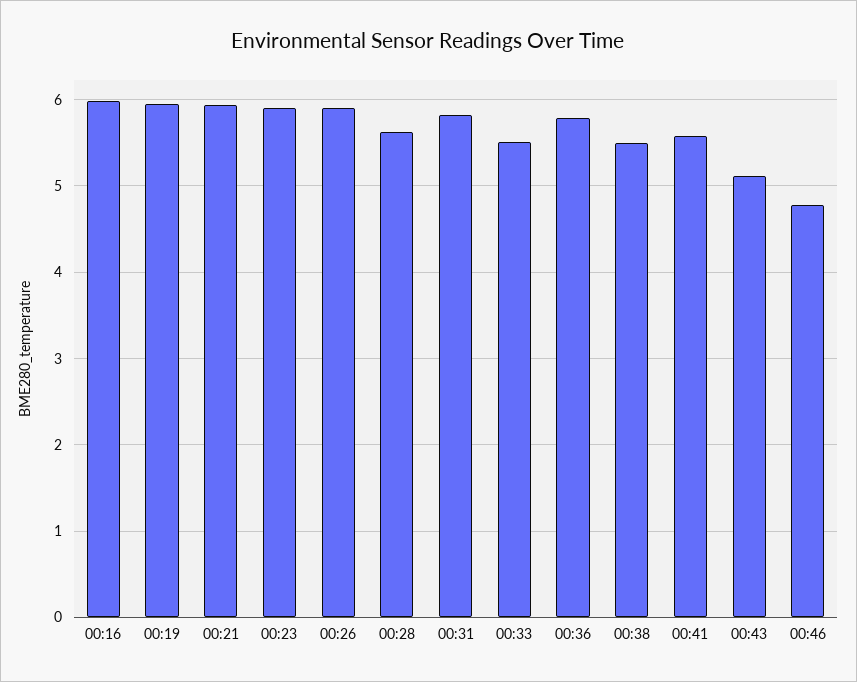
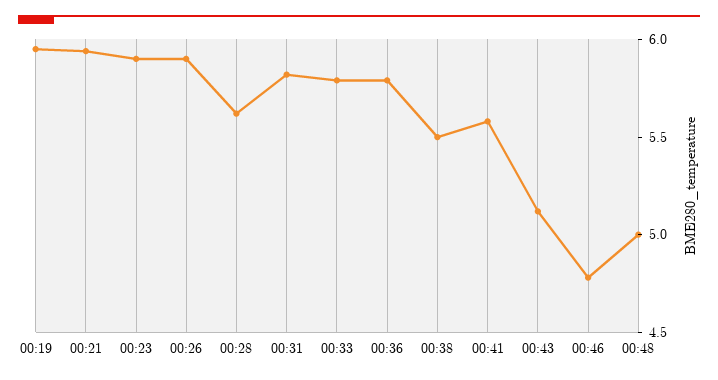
00:16: 6 -> none
00:33: 5.5 -> 5.8
00:48: none -> 5

